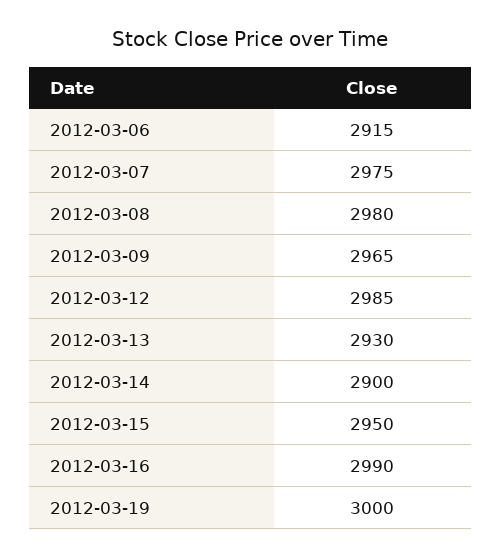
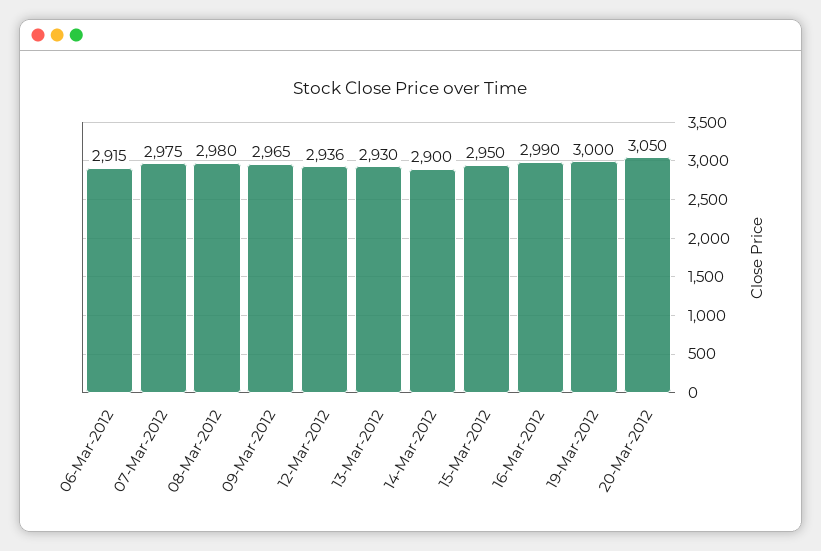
2012-03-12: 2985 -> 2936
20-Mar-2012: none -> 3050

